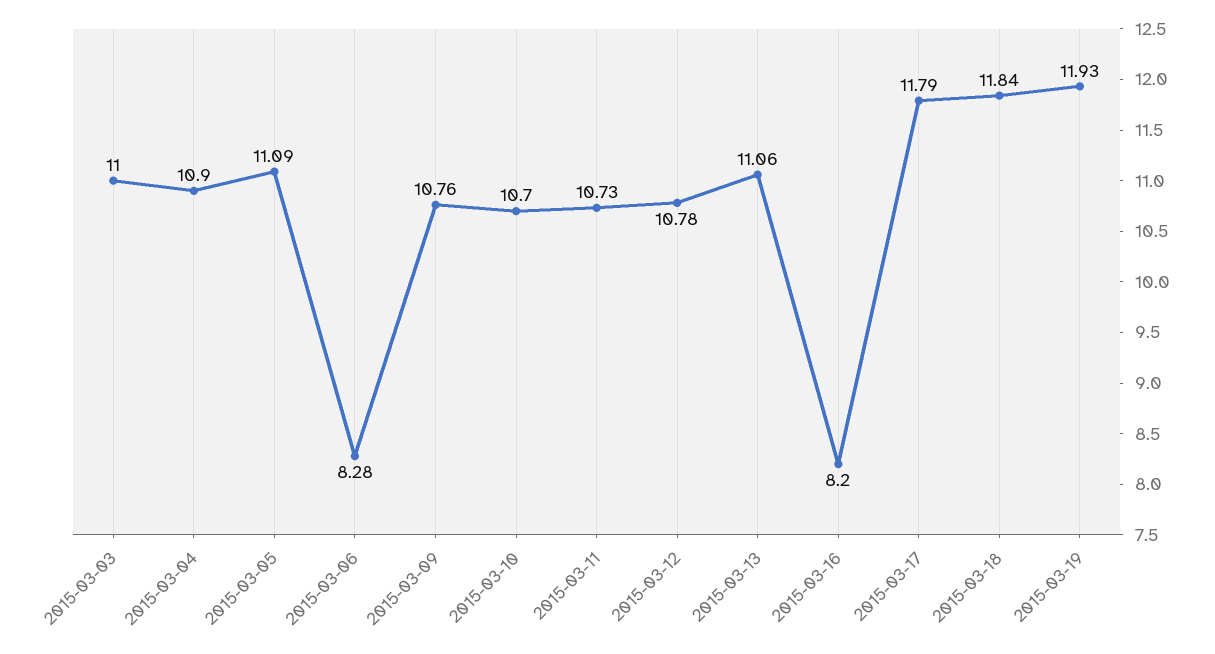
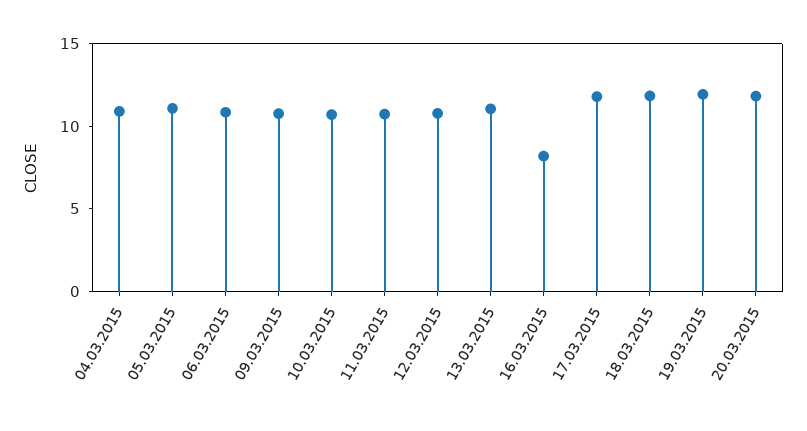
2015-03-03: 11 -> none
2015-03-06: 8.28 -> 11
20.03.2015: none -> 12

